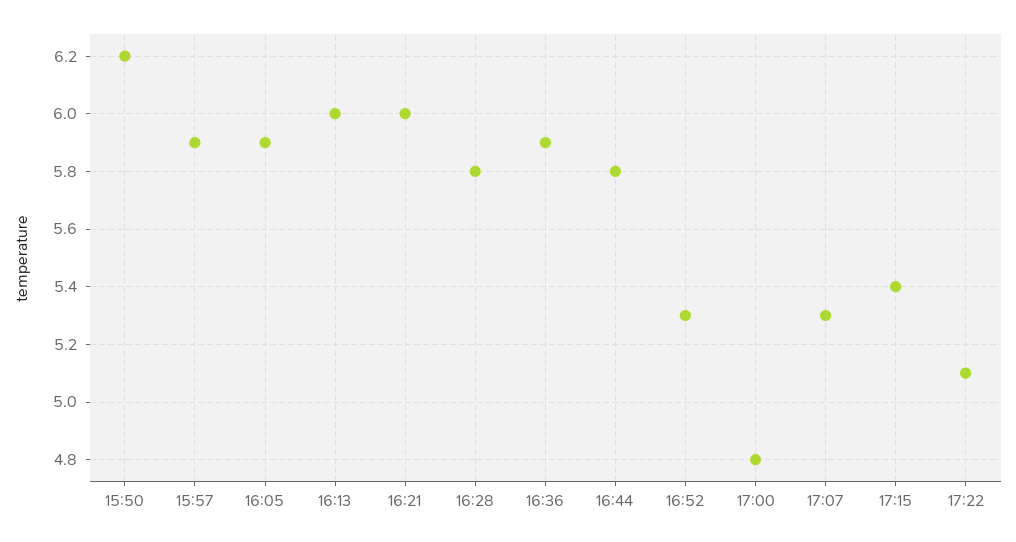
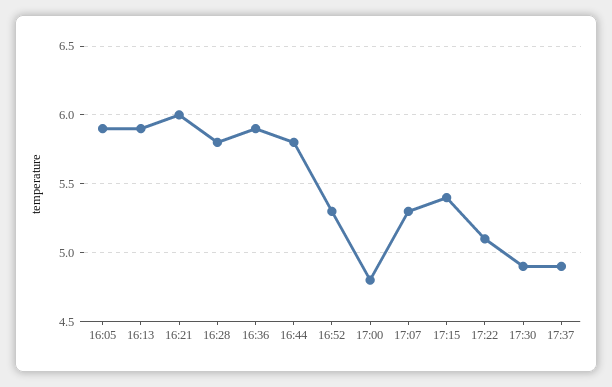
15:50: 6.2 -> none
15:57: 5.9 -> none
16:13: 6 -> 5.9
17:30: none -> 4.9
17:37: none -> 4.9

